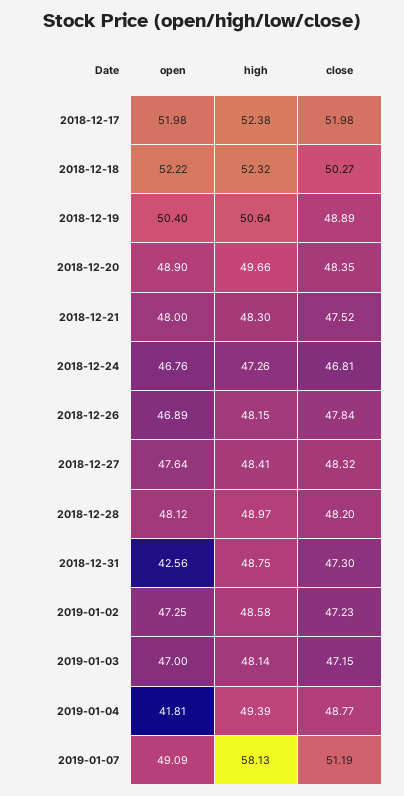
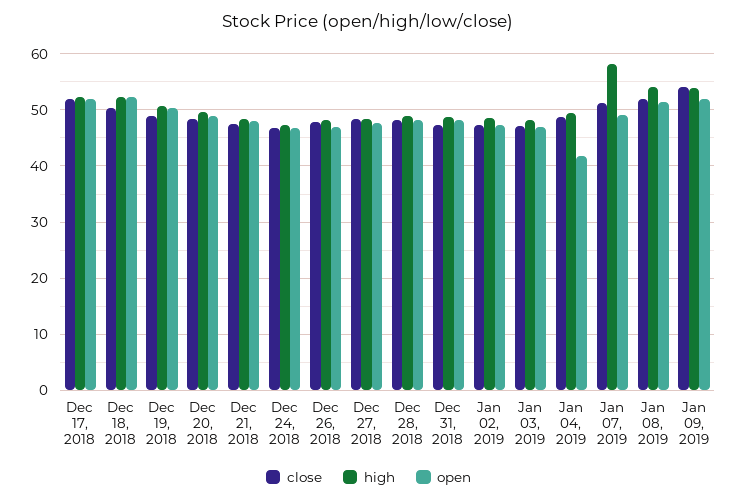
open, 2018-12-31: 42.56 -> 48
close, Jan 08, 2019: none -> 52
high, Jan 08, 2019: none -> 54
open, Jan 08, 2019: none -> 52
close, Jan 09, 2019: none -> 54
high, Jan 09, 2019: none -> 54
open, Jan 09, 2019: none -> 52

